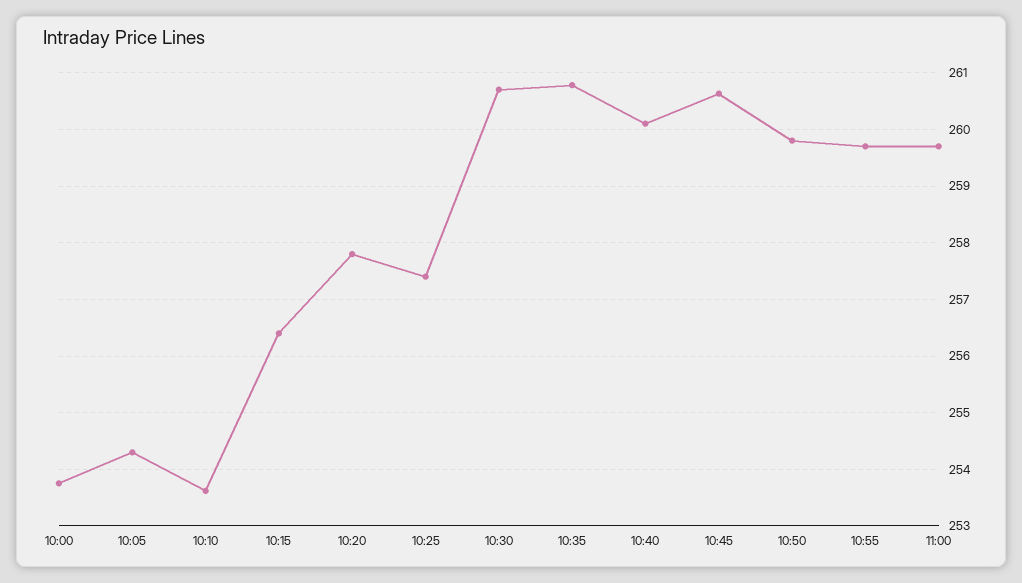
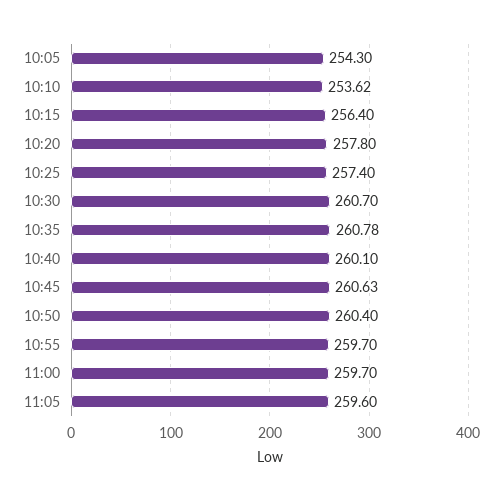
10:00: 253.8 -> none
10:50: 259.8 -> 260.4
11:05: none -> 259.6

